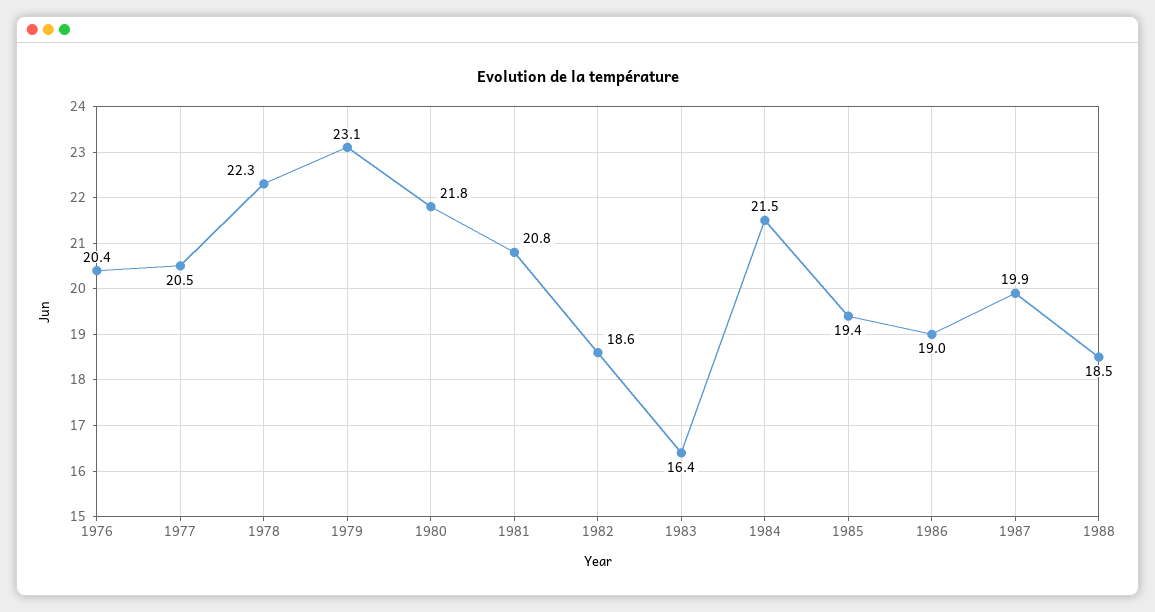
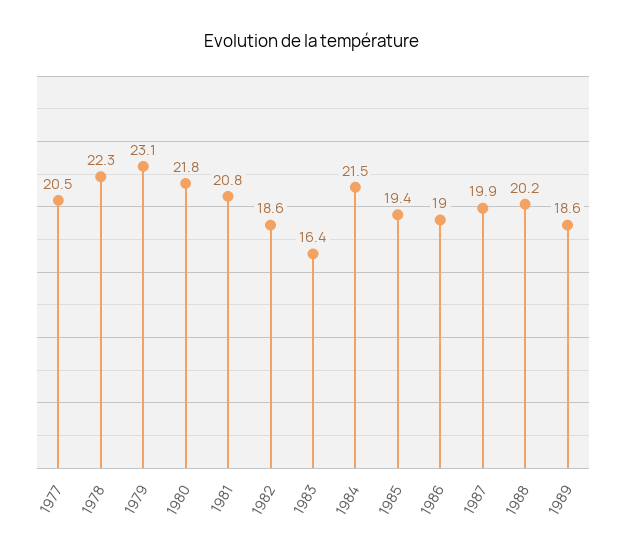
1976: 20.4 -> none
1988: 18.5 -> 20.2
1989: none -> 18.6

